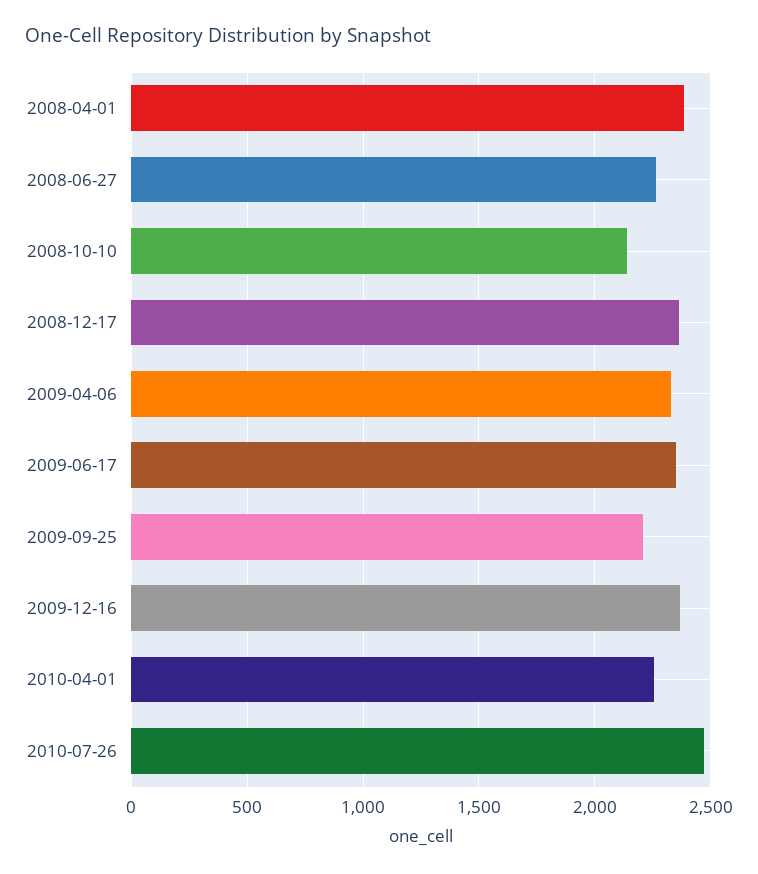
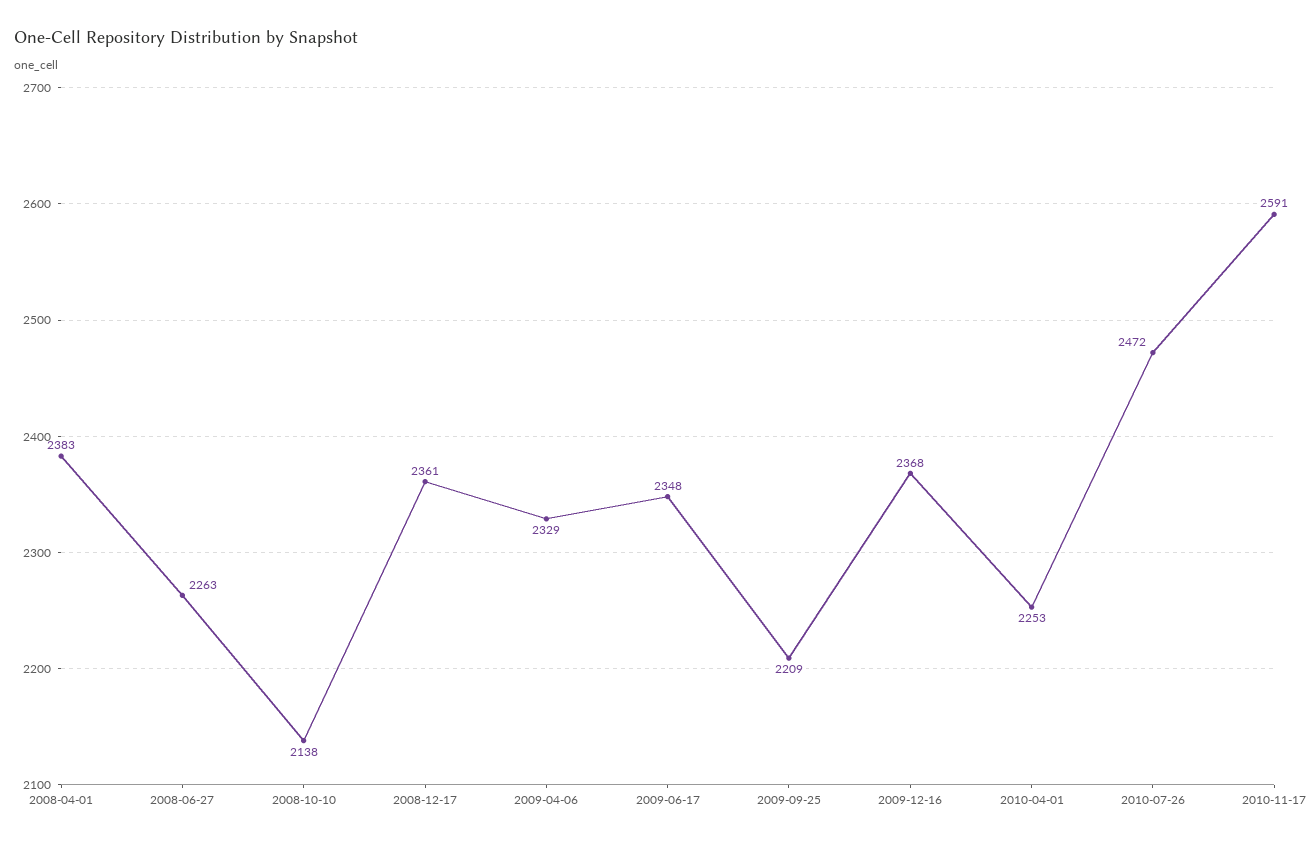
2010-11-17: none -> 2591

